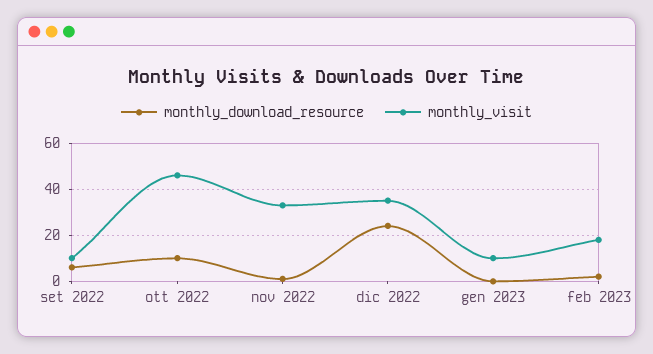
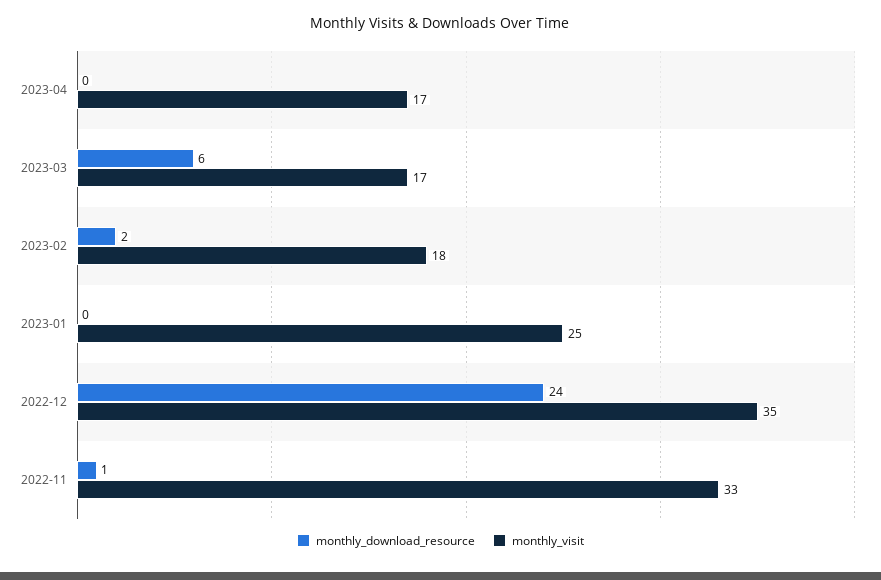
monthly_download_resource, set 2022: 5 -> none
monthly_visit, set 2022: 10 -> none
monthly_download_resource, ott 2022: 10 -> none
monthly_visit, ott 2022: 45 -> none
monthly_visit, gen 2023: 10 -> 25
monthly_download_resource, 2023-04: none -> 0
monthly_visit, 2023-04: none -> 17
monthly_download_resource, 2023-03: none -> 6
monthly_visit, 2023-03: none -> 17

